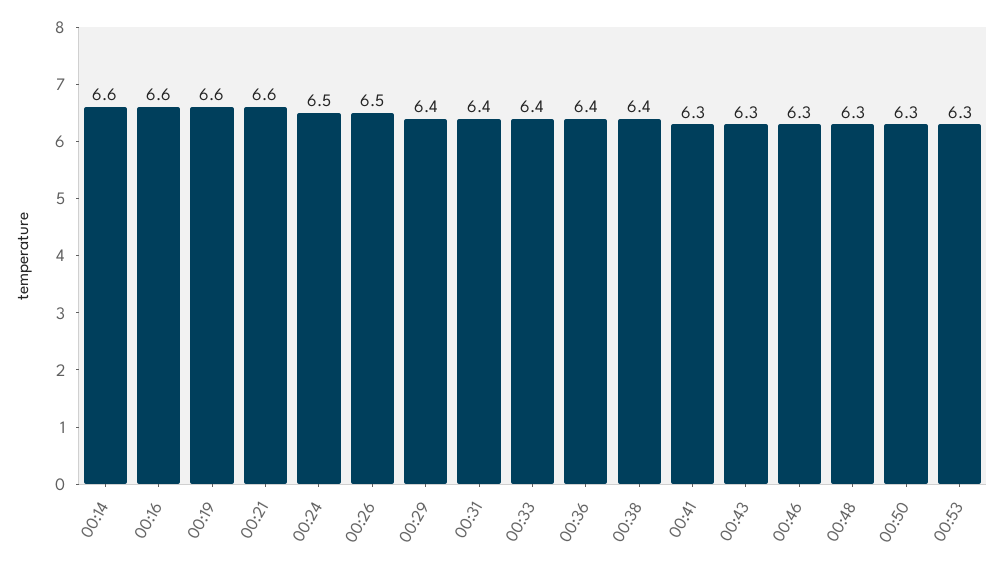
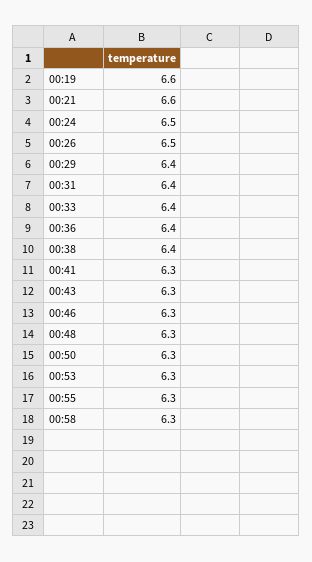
00:14: 6.6 -> none
00:16: 6.6 -> none
00:55: none -> 6.3
00:58: none -> 6.3

